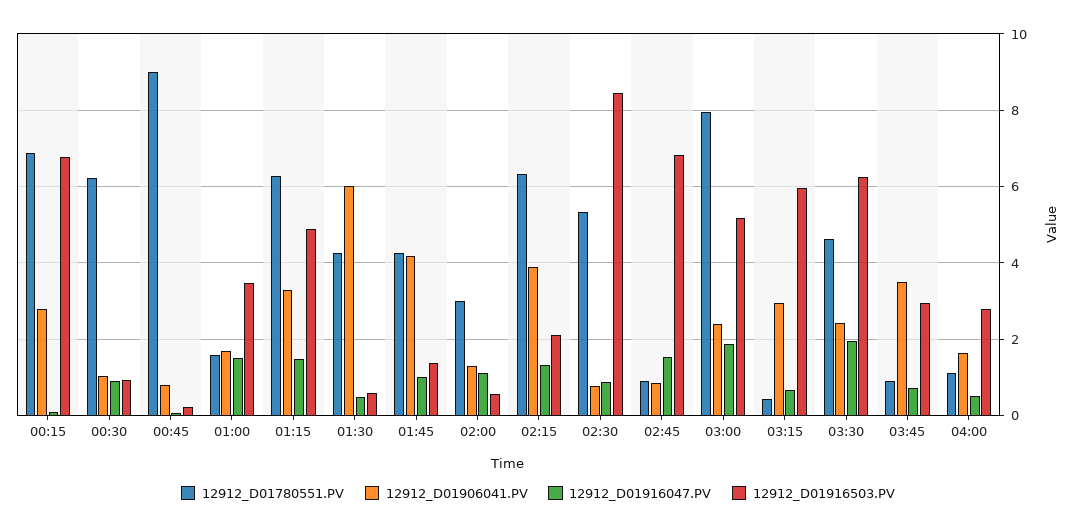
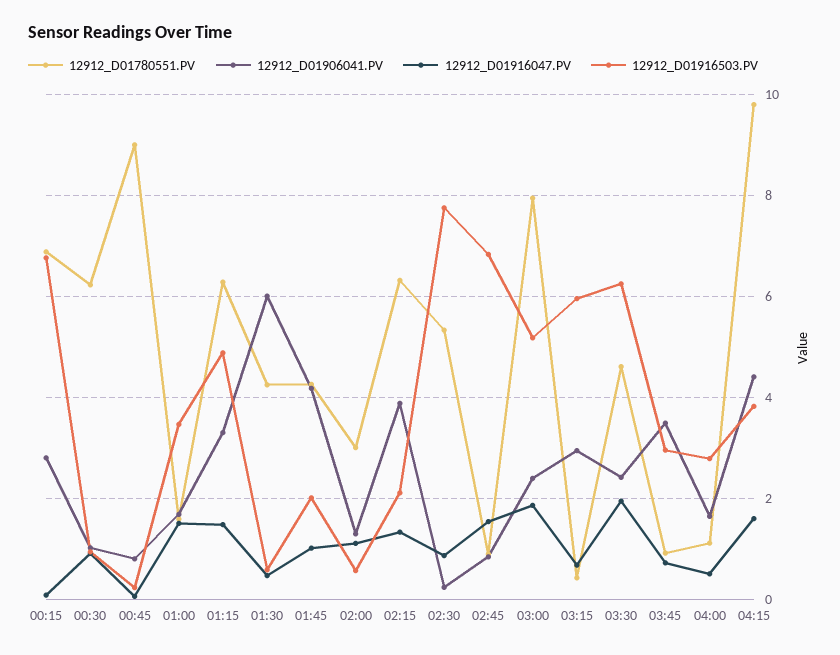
12912_D01916503.PV, 01:45: 1.4 -> 2
12912_D01906041.PV, 02:30: 0.8 -> 0.2
12912_D01916503.PV, 02:30: 8.4 -> 7.8
12912_D01780551.PV, 04:15: none -> 9.8
12912_D01906041.PV, 04:15: none -> 4.4
12912_D01916047.PV, 04:15: none -> 1.6
12912_D01916503.PV, 04:15: none -> 3.8

